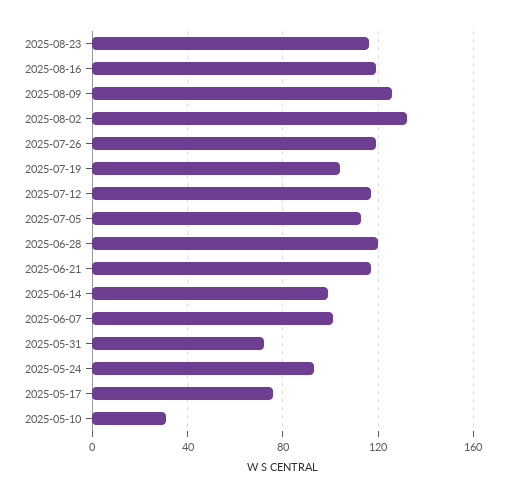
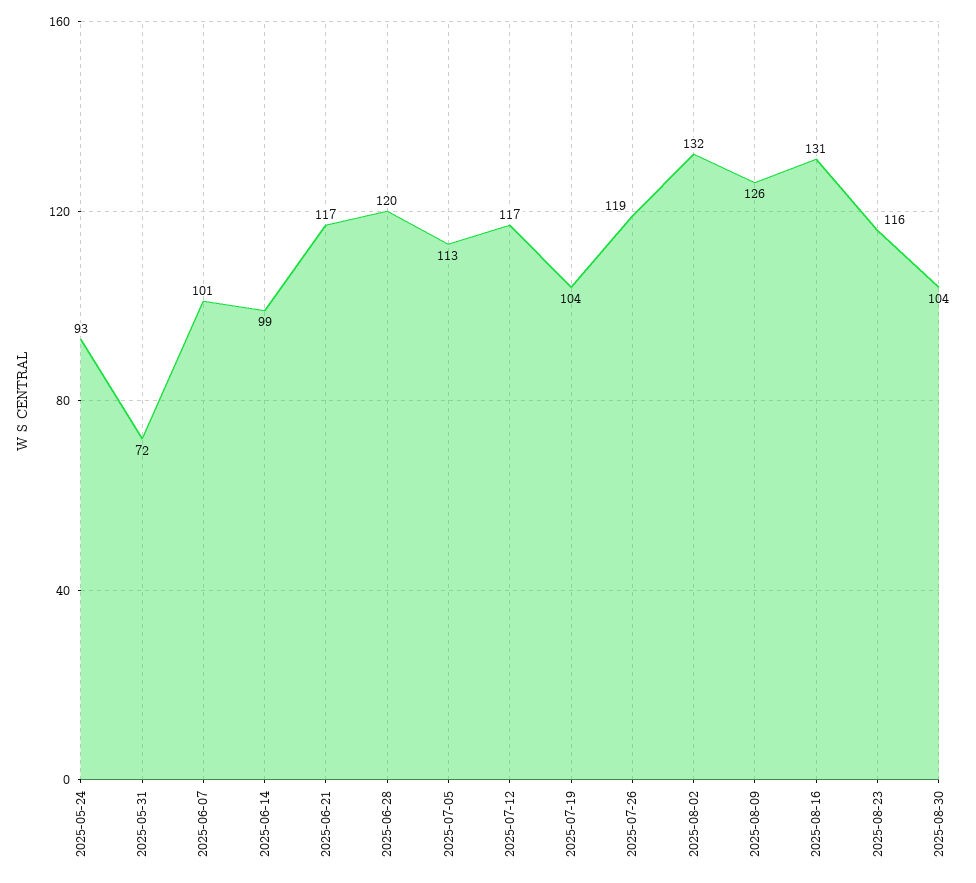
2025-08-16: 120 -> 131
2025-05-17: 75 -> none
2025-05-10: 30 -> none
2025-08-30: none -> 104

